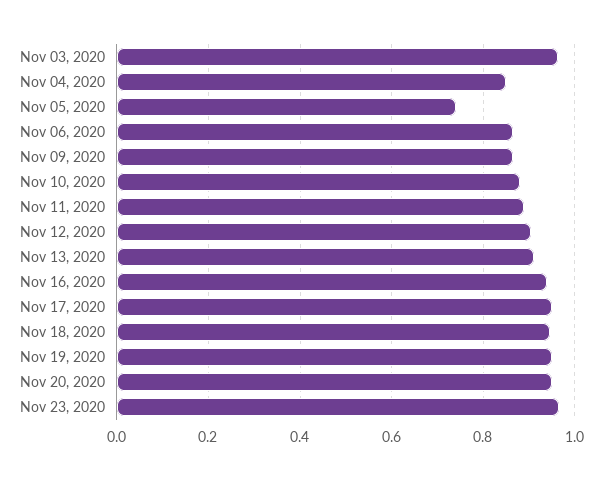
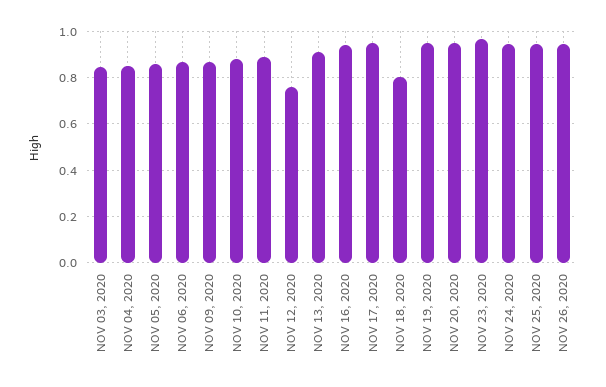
Nov 03, 2020: 0.96 -> 0.85
Nov 05, 2020: 0.74 -> 0.85
Nov 12, 2020: 0.9 -> 0.75
Nov 18, 2020: 0.94 -> 0.8
NOV 24, 2020: none -> 0.95
NOV 25, 2020: none -> 0.95
NOV 26, 2020: none -> 0.95

